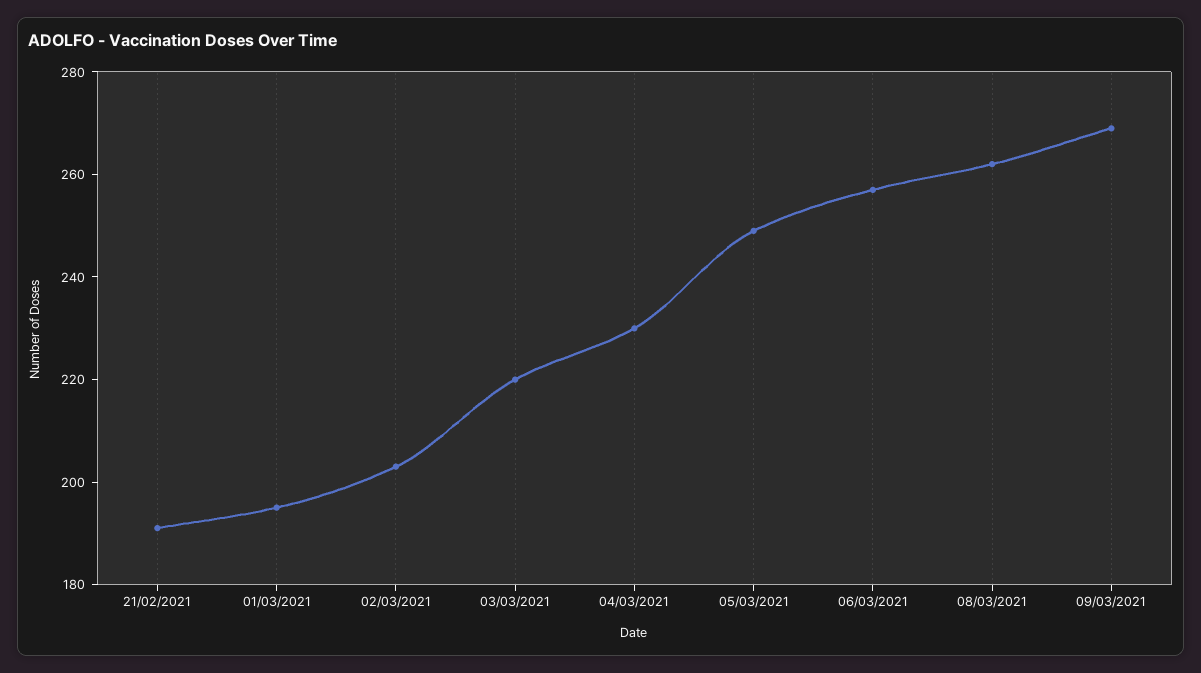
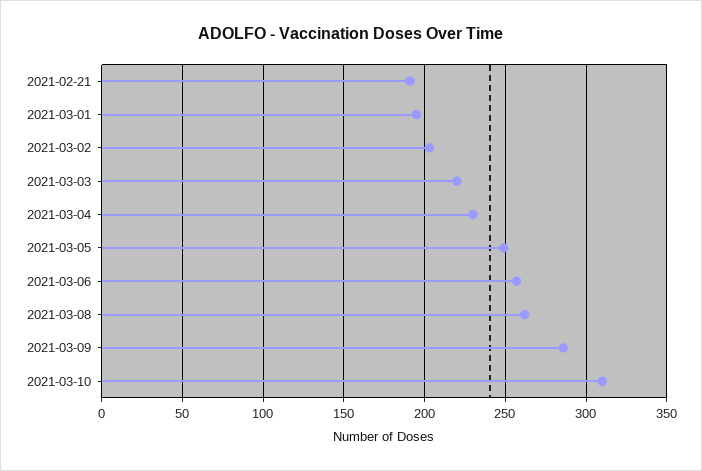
09/03/2021: 270 -> 285
2021-03-10: none -> 310

